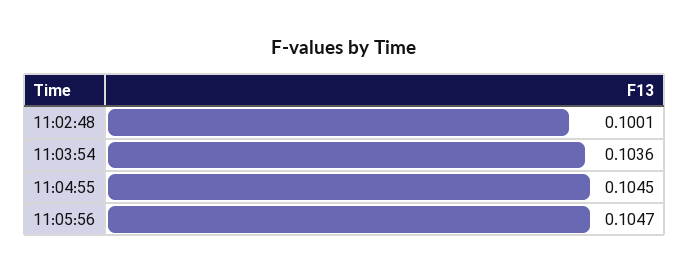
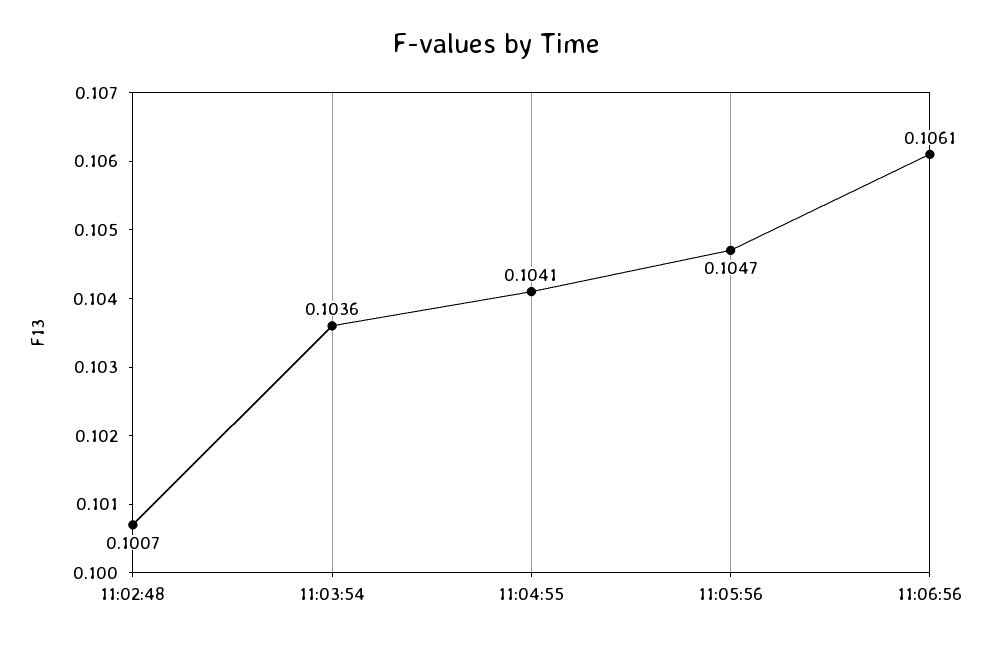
11:02:48: 0.1001 -> 0.1007
11:04:55: 0.1045 -> 0.1041
11:06:56: none -> 0.1061

